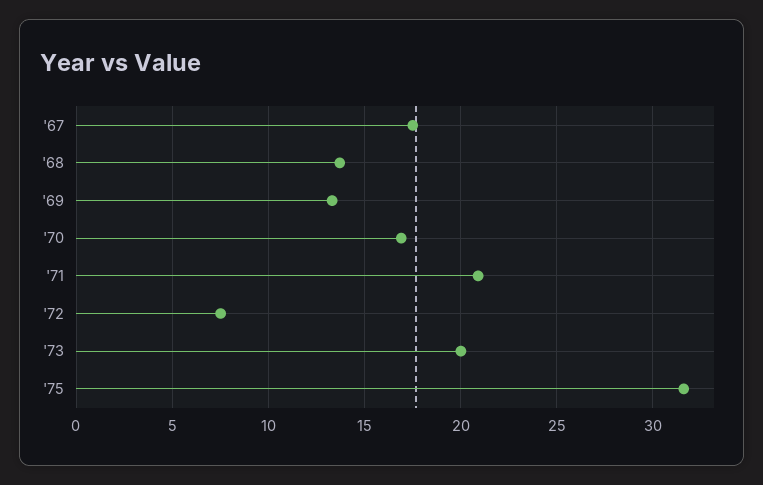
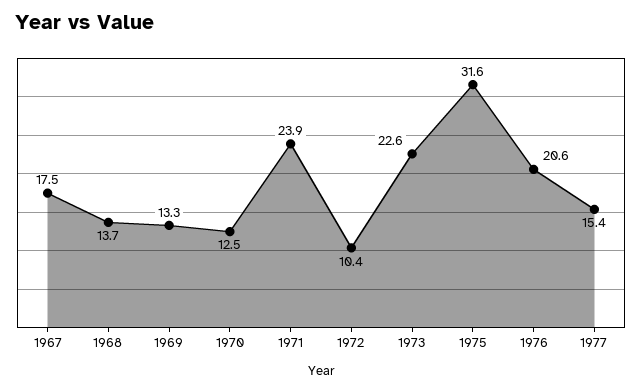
'70: 17 -> 12.5
'71: 21 -> 23.9
'72: 7.5 -> 10.4
'73: 20 -> 22.6
1976: none -> 20.6
1977: none -> 15.4

